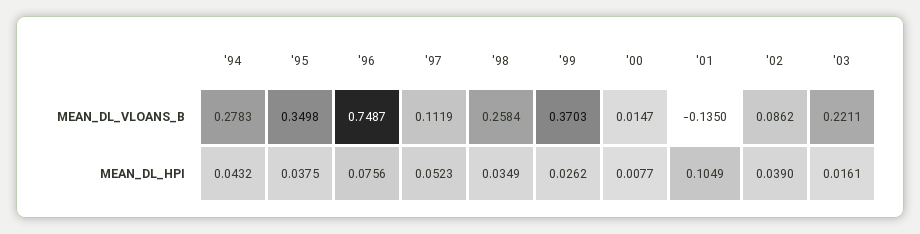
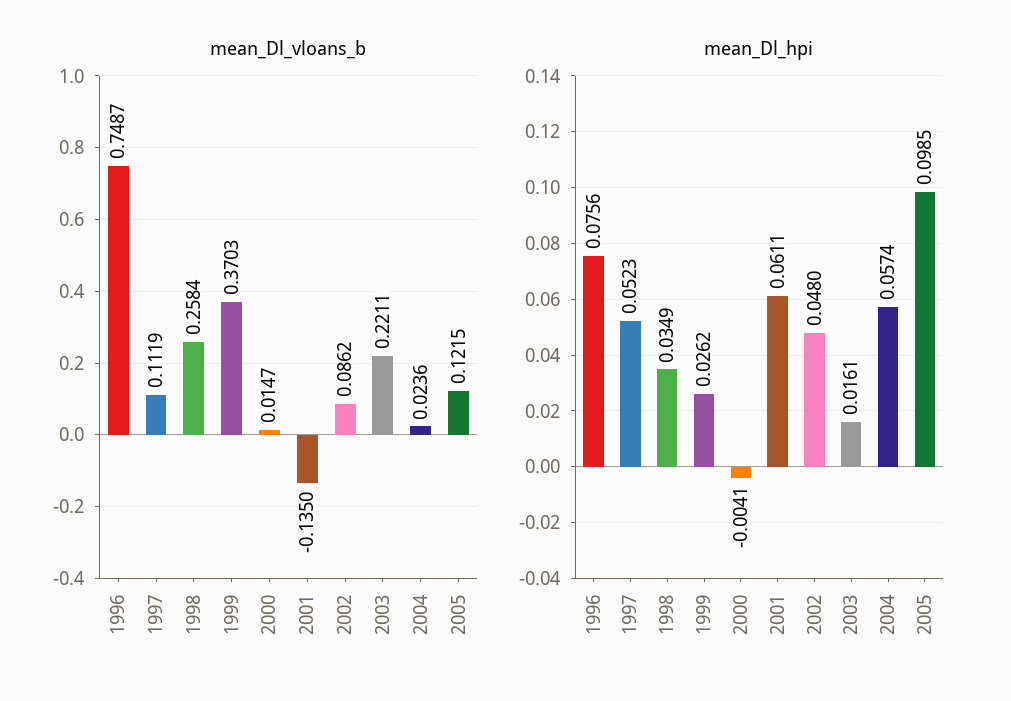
MEAN_DL_VLOANS_B, '94: 0.2783 -> none
MEAN_DL_VLOANS_B, '95: 0.3498 -> none
MEAN_DL_HPI, '94: 0.0432 -> none
MEAN_DL_HPI, '95: 0.0375 -> none
MEAN_DL_HPI, '00: 0.0077 -> -0.0041
MEAN_DL_HPI, '01: 0.1049 -> 0.0611
MEAN_DL_HPI, '02: 0.039 -> 0.048
MEAN_DL_VLOANS_B, 2004: none -> 0.0236
MEAN_DL_VLOANS_B, 2005: none -> 0.1215
MEAN_DL_HPI, 2004: none -> 0.0574
MEAN_DL_HPI, 2005: none -> 0.0985

